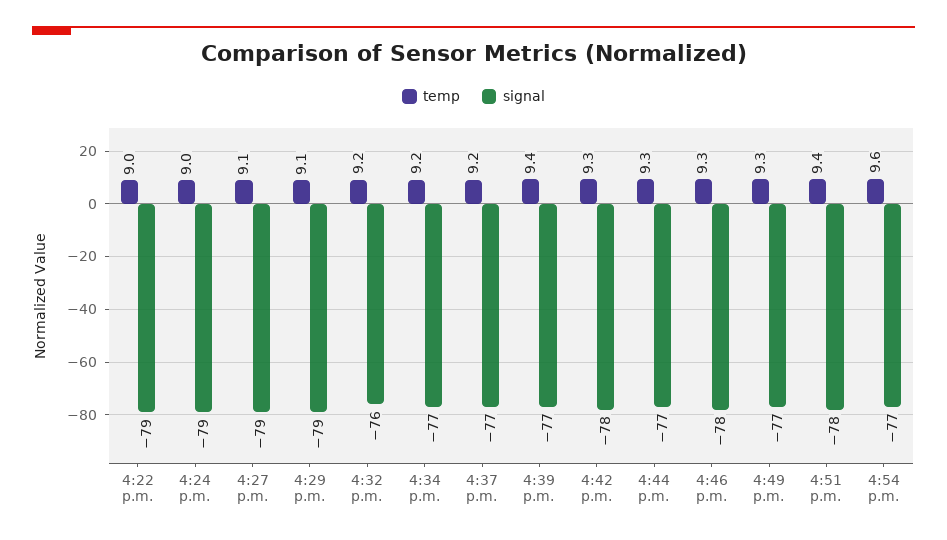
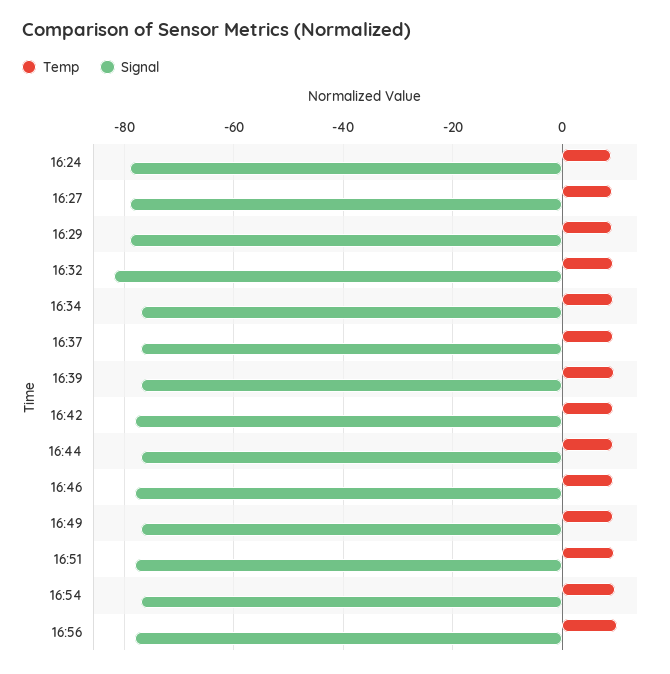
temp, 4:22 p.m.: 9 -> none
signal, 4:22 p.m.: -79 -> none
signal, 4:32 p.m.: -76 -> -82
temp, 16:56: none -> 10
signal, 16:56: none -> -78

